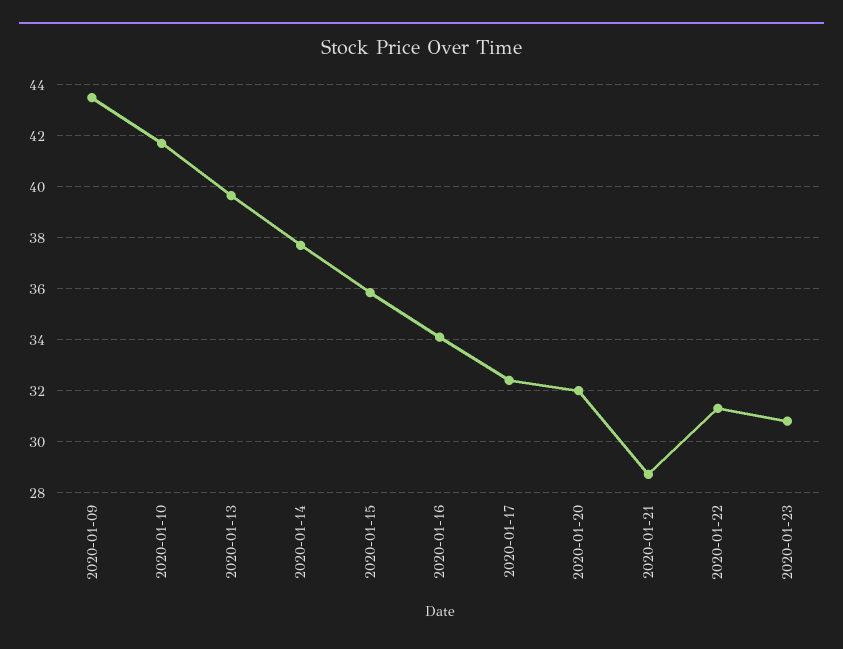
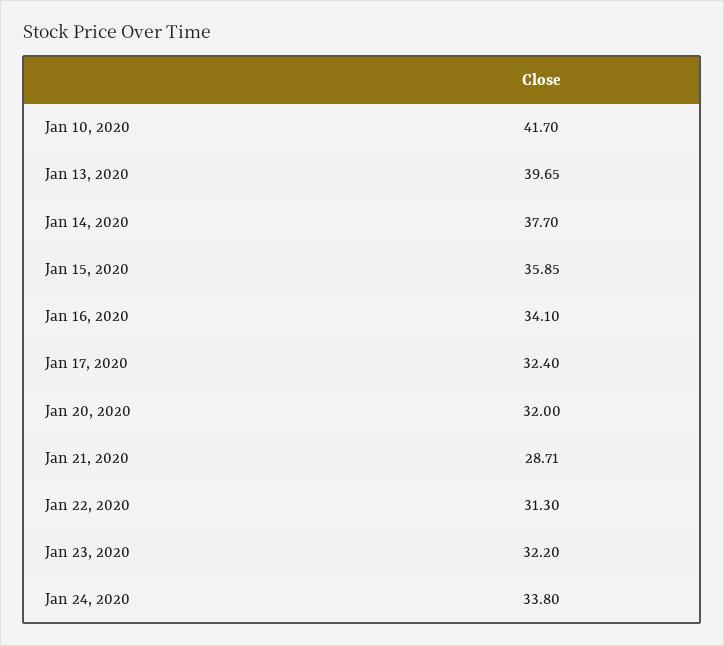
2020-01-09: 43.5 -> none
2020-01-23: 30.75 -> 32.2
Jan 24, 2020: none -> 33.8

